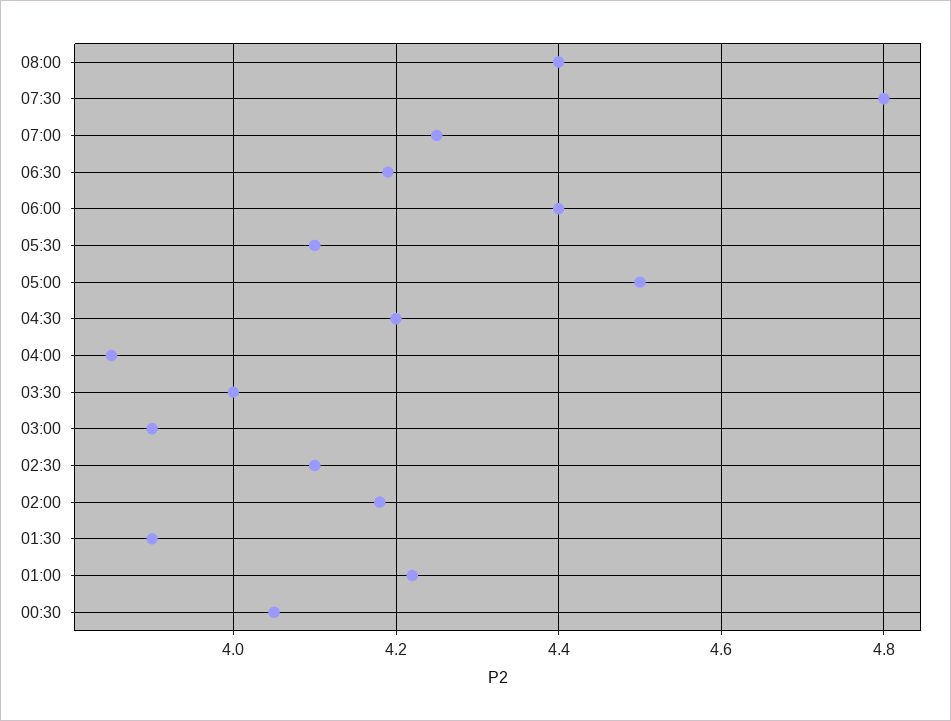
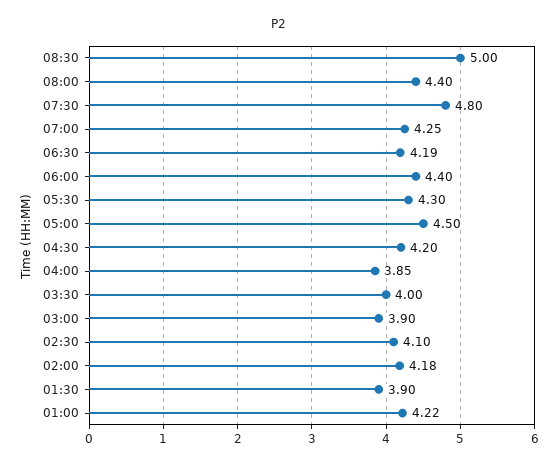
05:30: 4.1 -> 4.3
00:30: 4.05 -> none
08:30: none -> 5

